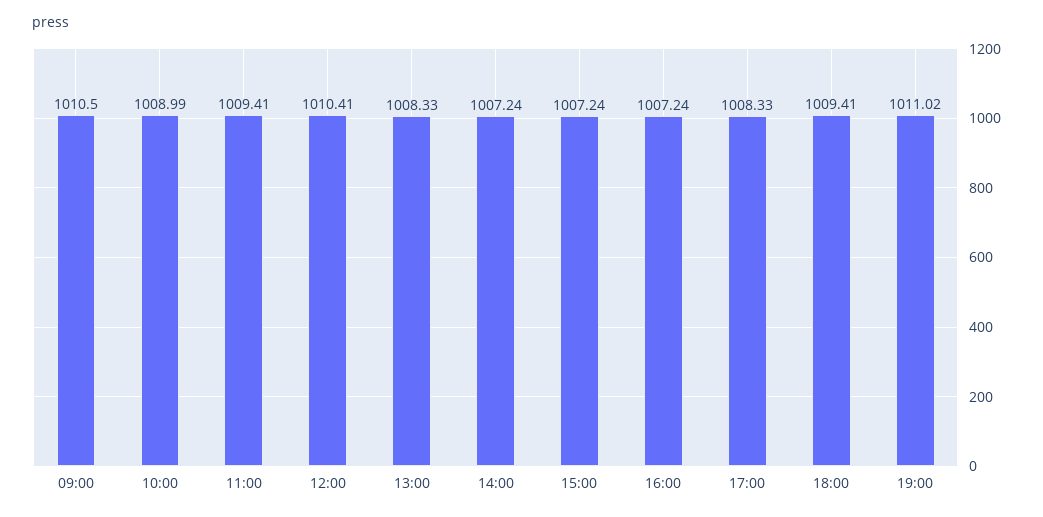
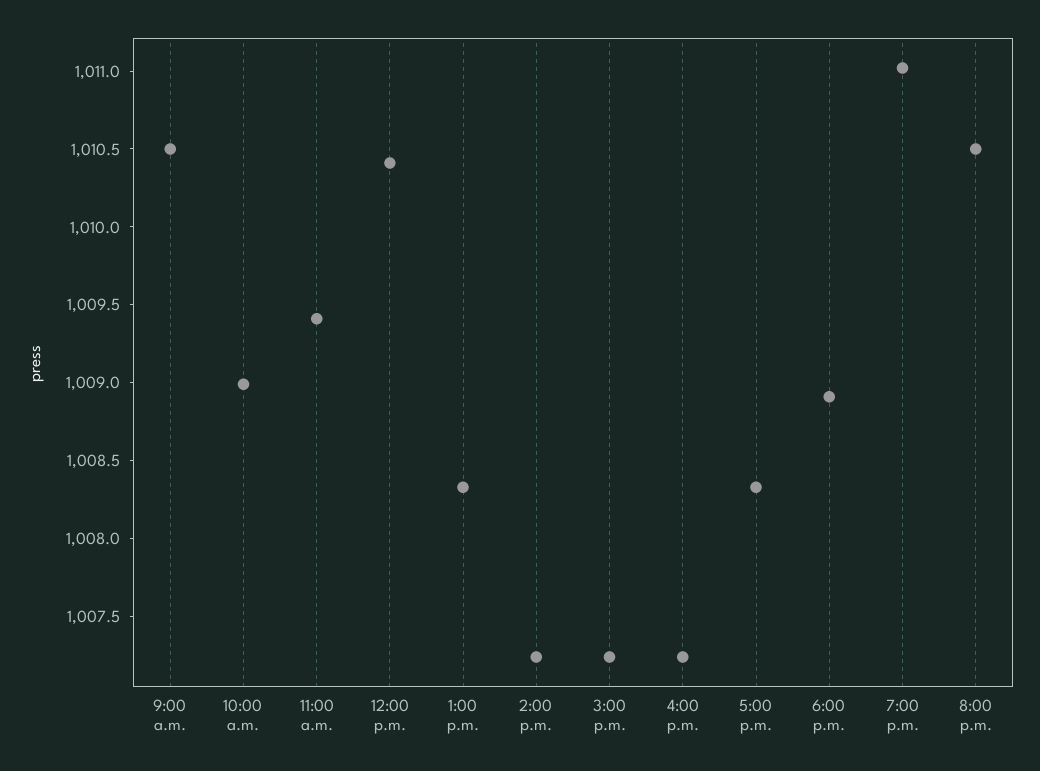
18:00: 1009.41 -> 1008.9
8:00 p.m.: none -> 1010.5

